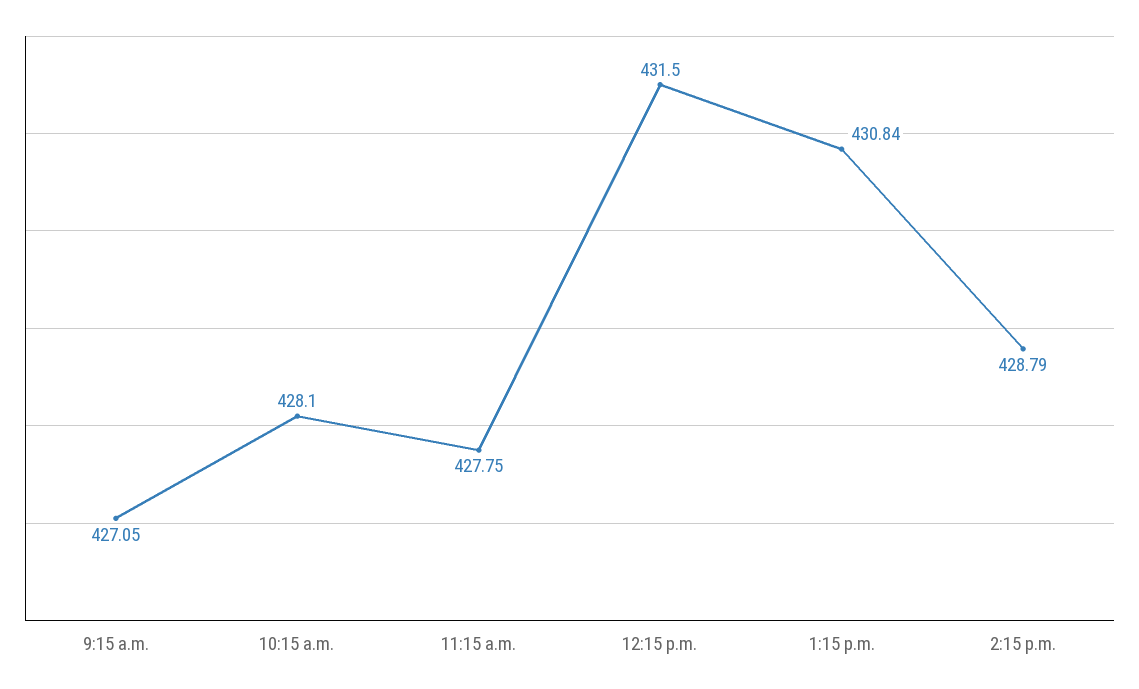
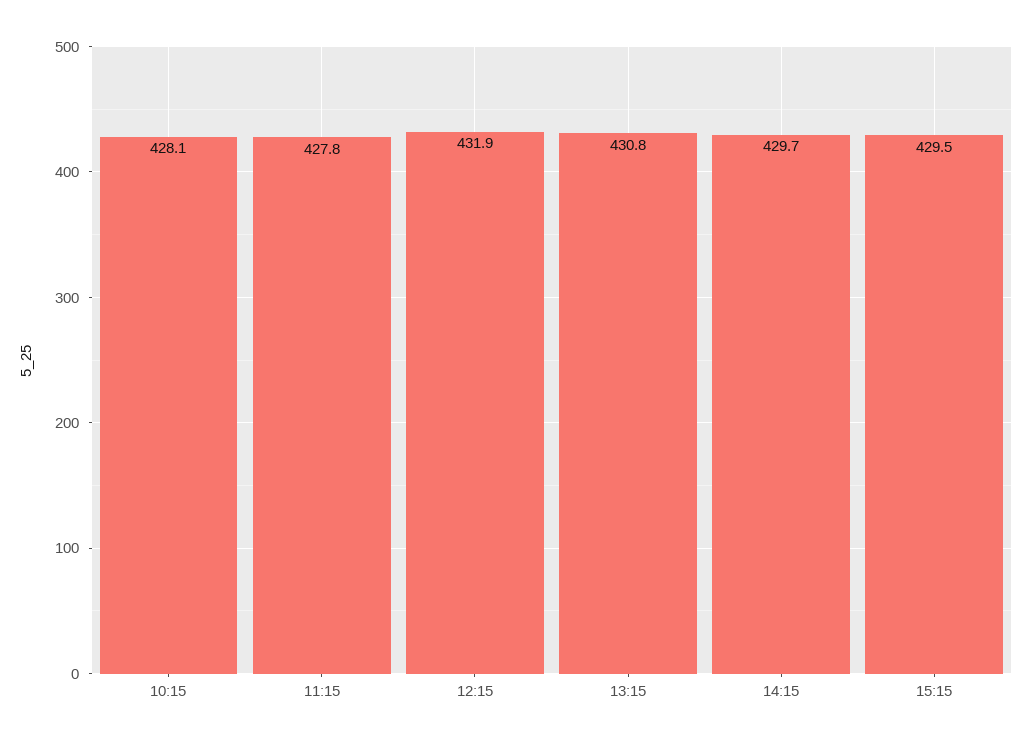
9:15 a.m.: 427.05 -> none
12:15 p.m.: 431.5 -> 431.9
2:15 p.m.: 428.79 -> 429.7
15:15: none -> 429.5

